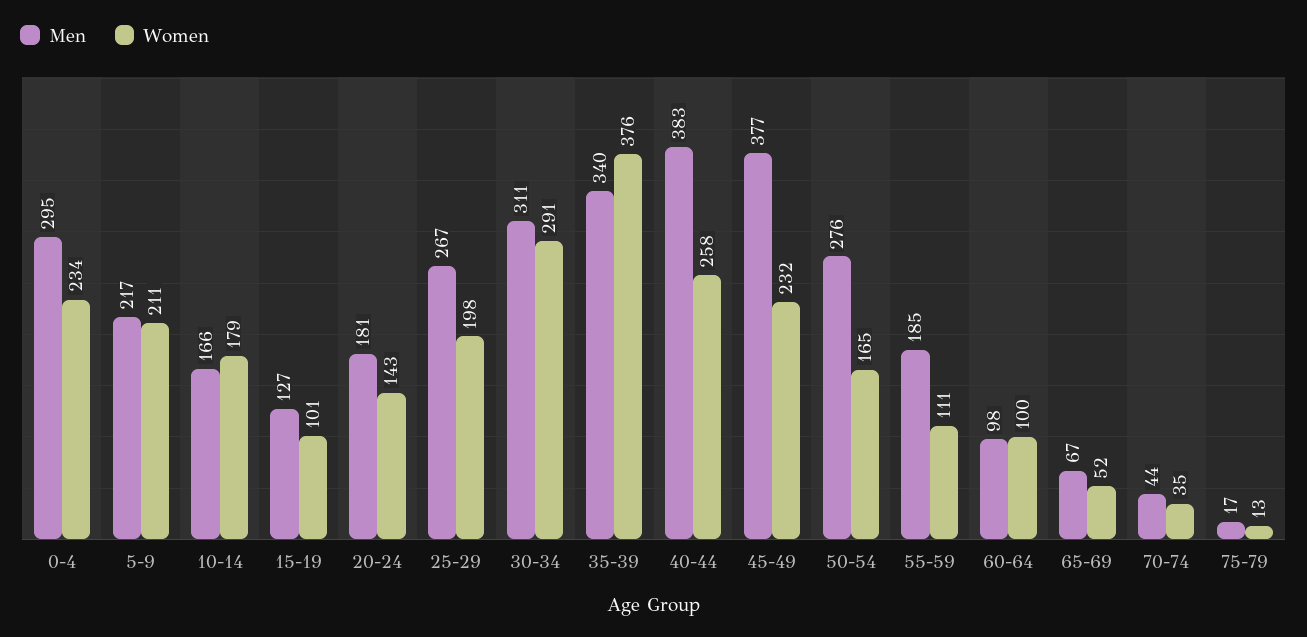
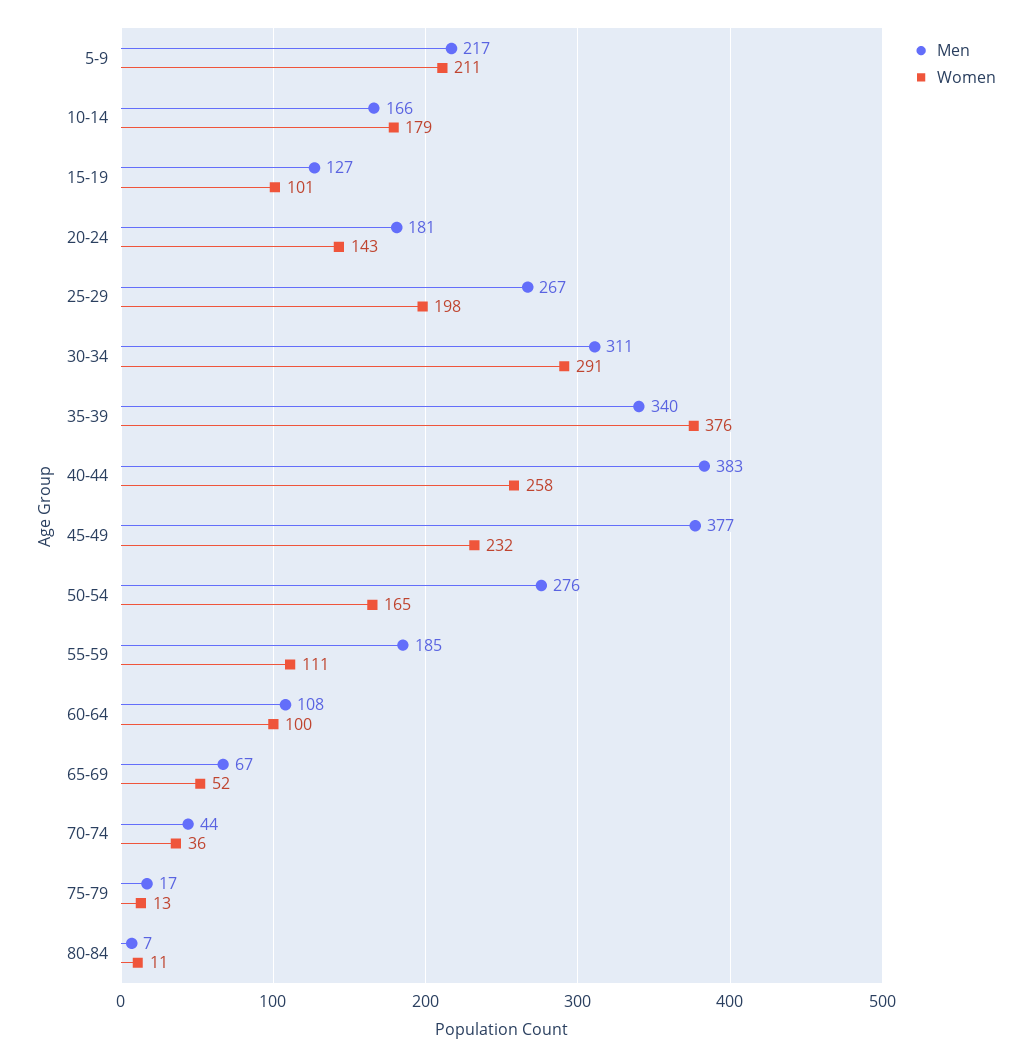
Men, 0-4: 295 -> none
Women, 0-4: 234 -> none
Men, 60-64: 98 -> 108
Women, 70-74: 35 -> 36
Men, 80-84: none -> 7
Women, 80-84: none -> 11

